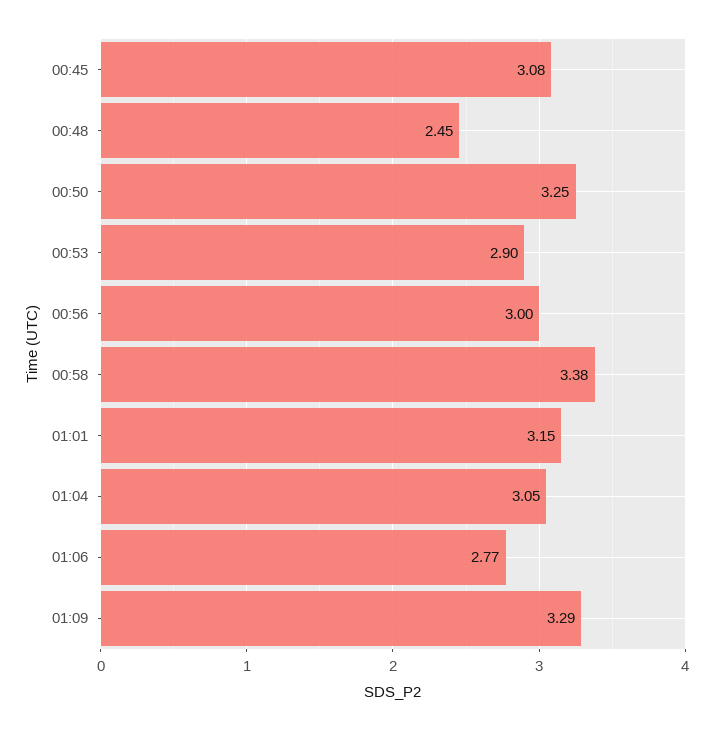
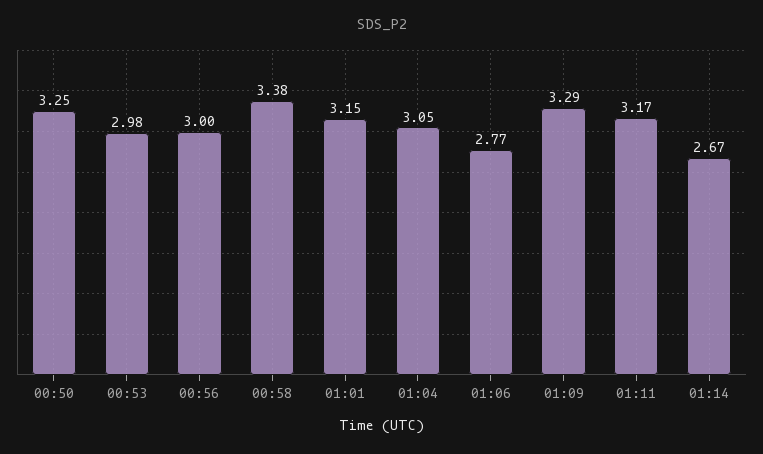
00:45: 3.08 -> none
00:48: 2.45 -> none
00:53: 2.9 -> 2.98
01:11: none -> 3.17
01:14: none -> 2.67

